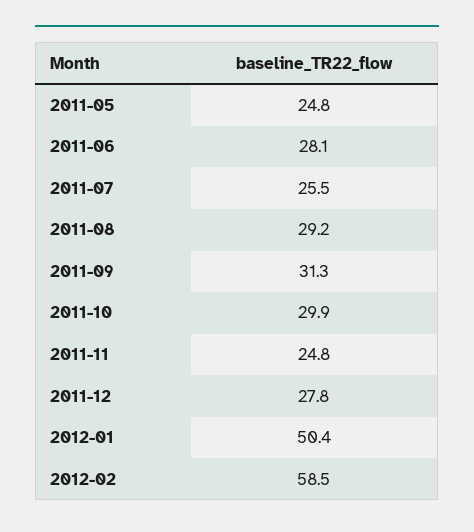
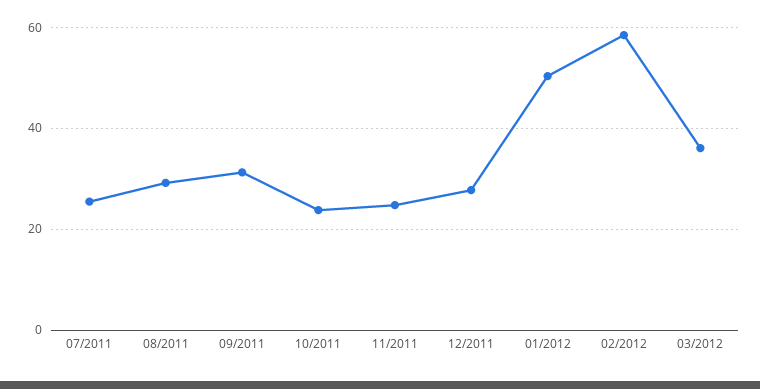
2011-05: 24.8 -> none
2011-06: 28.1 -> none
2011-10: 29.9 -> 24
03/2012: none -> 36

